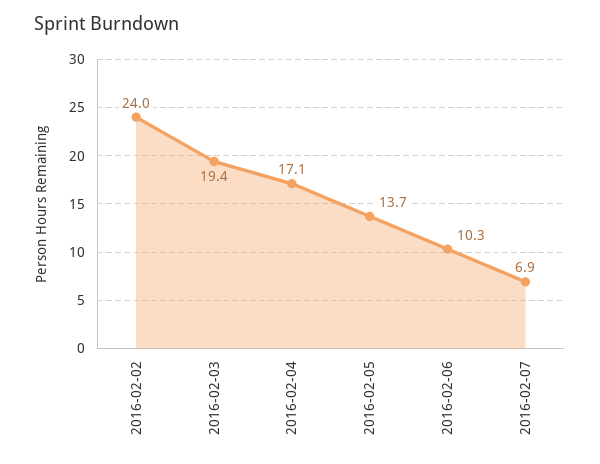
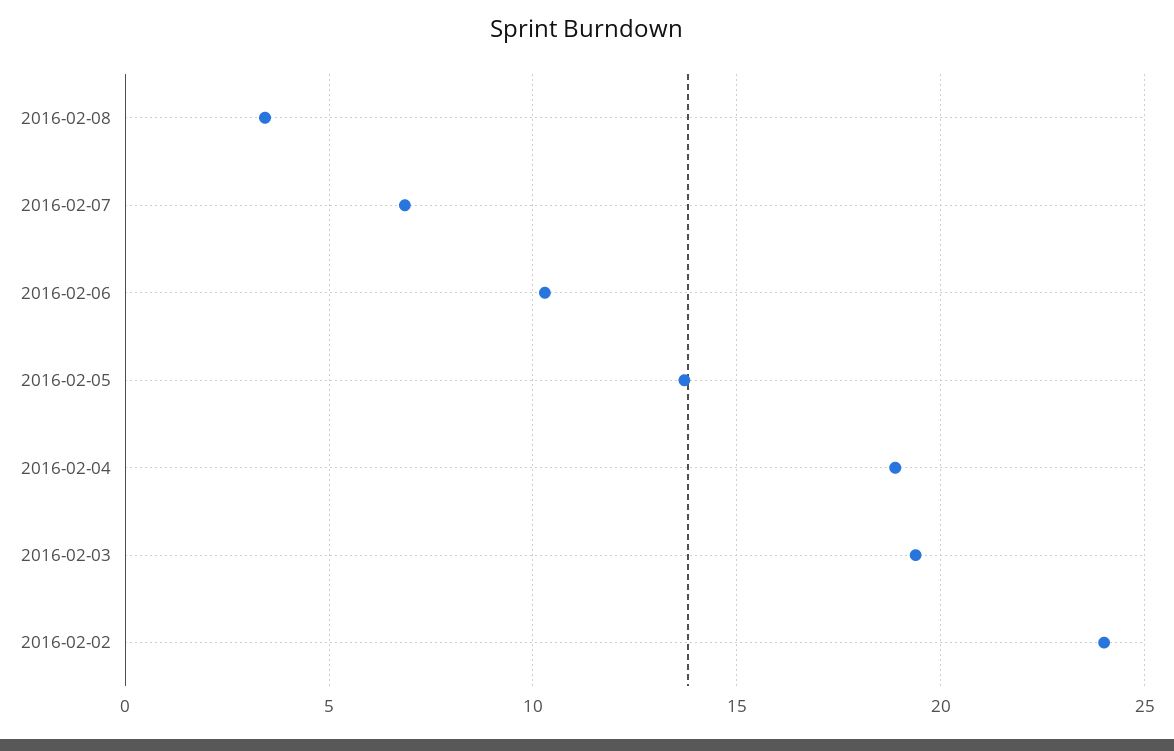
2016-02-04: 17.1 -> 19
2016-02-08: none -> 3.5

